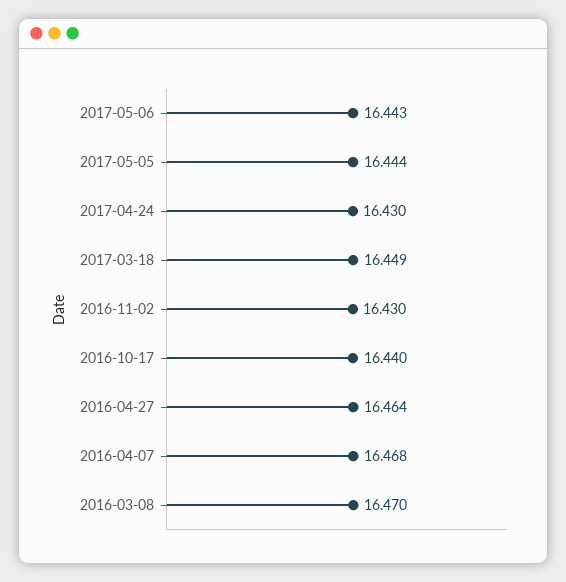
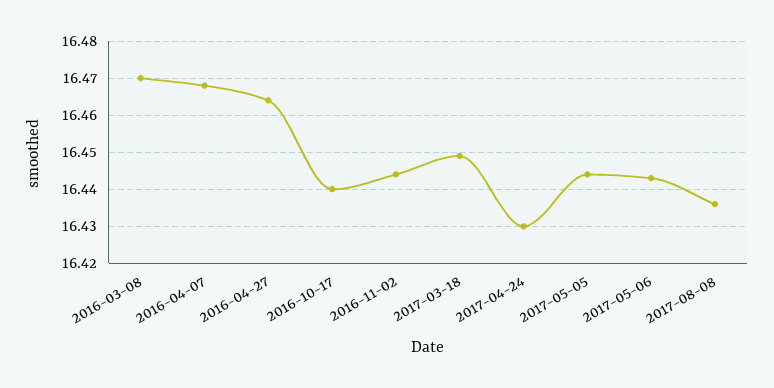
2016-11-02: 16.43 -> 16.445
2017-08-08: none -> 16.435

